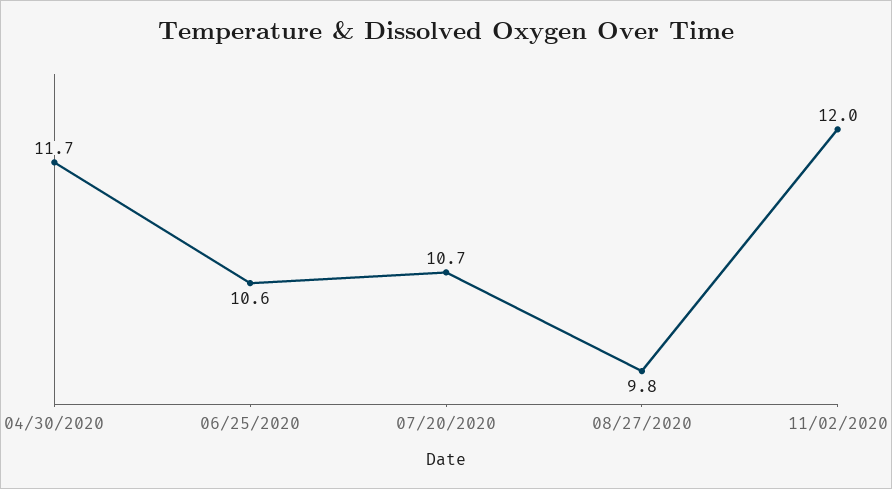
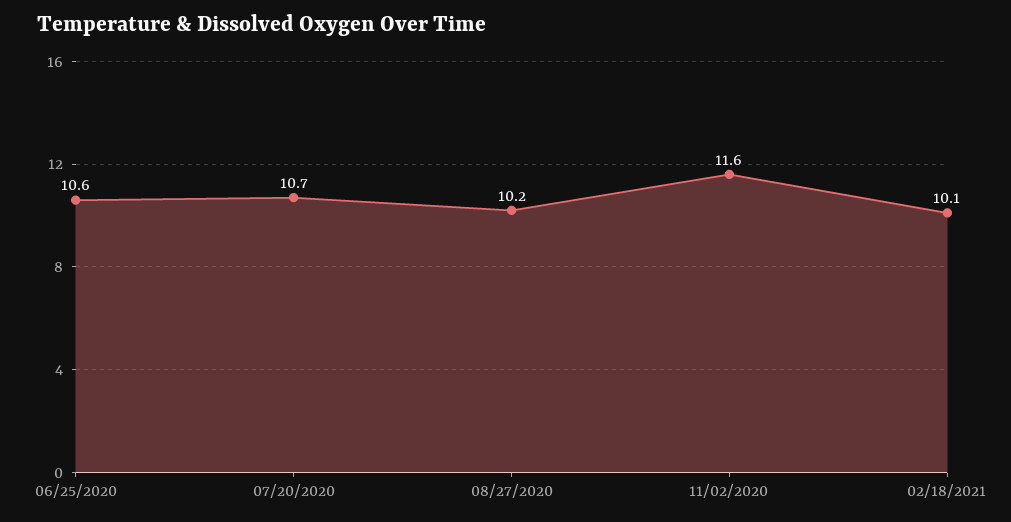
04/30/2020: 11.7 -> none
08/27/2020: 9.8 -> 10.2
11/02/2020: 12 -> 11.6
02/18/2021: none -> 10.1

